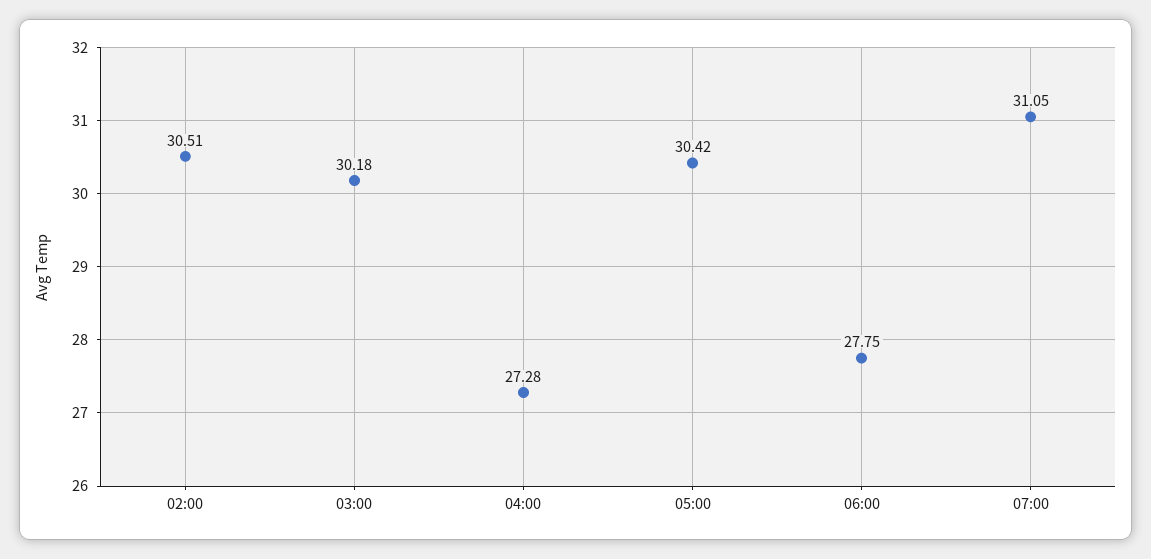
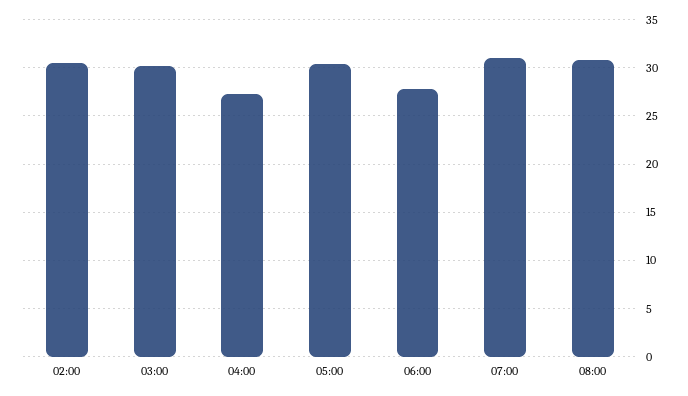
08:00: none -> 31

